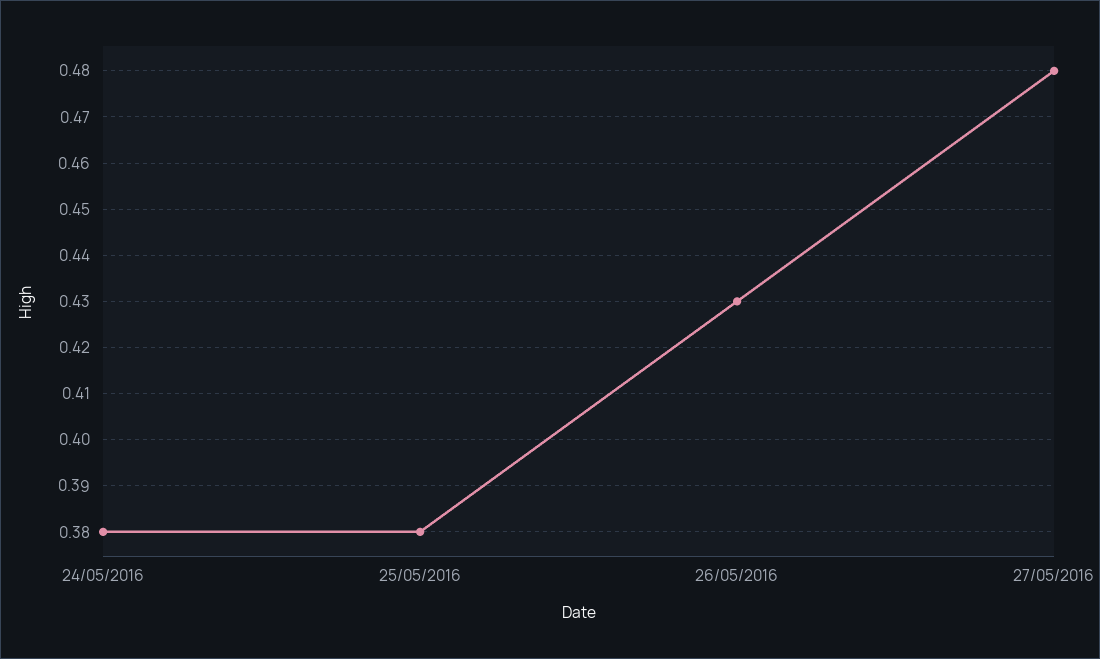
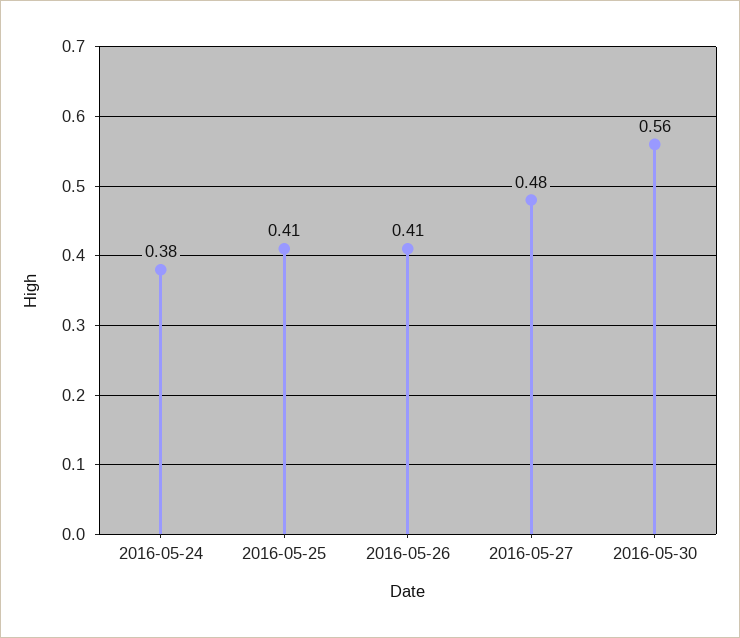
25/05/2016: 0.38 -> 0.41
26/05/2016: 0.43 -> 0.41
2016-05-30: none -> 0.56

